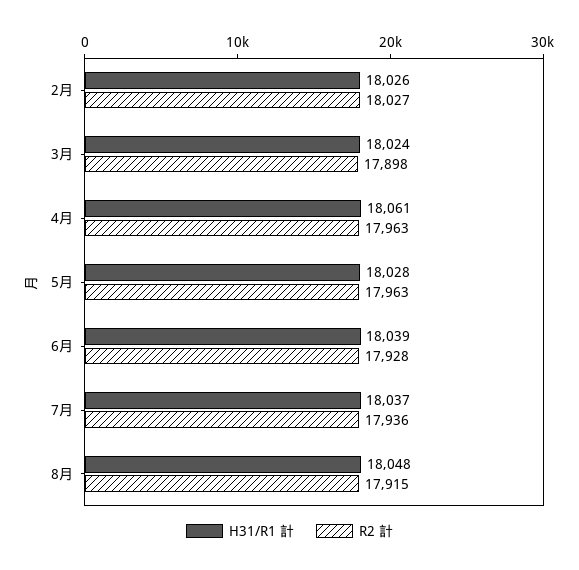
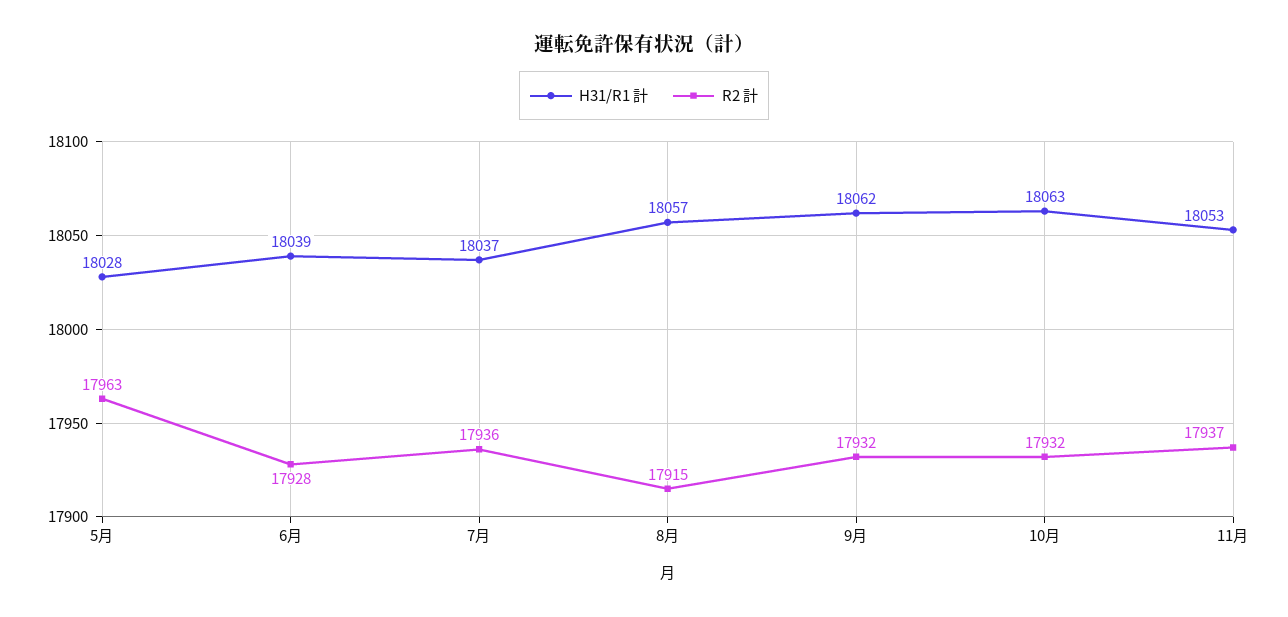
H31/R1 計, 2月: 18026 -> none
R2 計, 2月: 18027 -> none
H31/R1 計, 3月: 18024 -> none
R2 計, 3月: 17898 -> none
H31/R1 計, 4月: 18061 -> none
R2 計, 4月: 17963 -> none
H31/R1 計, 8月: 18048 -> 18057
H31/R1 計, 9月: none -> 18062
R2 計, 9月: none -> 17932
H31/R1 計, 10月: none -> 18063
R2 計, 10月: none -> 17932
H31/R1 計, 11月: none -> 18053
R2 計, 11月: none -> 17937

